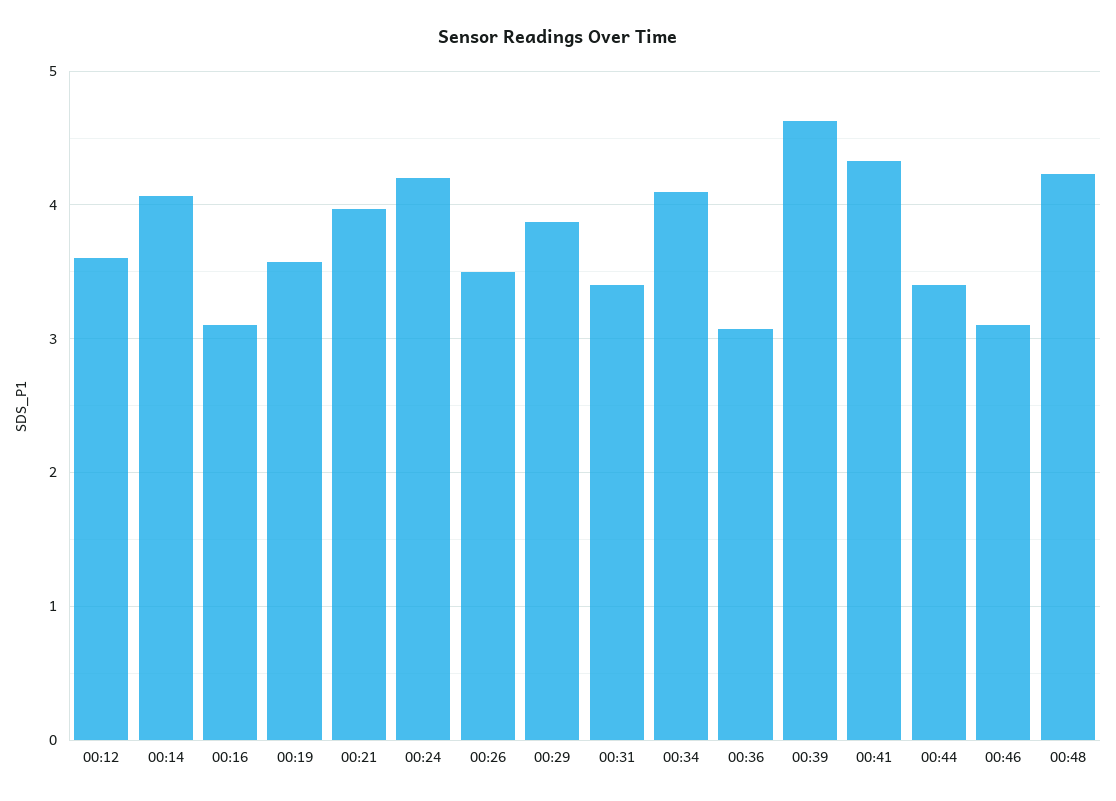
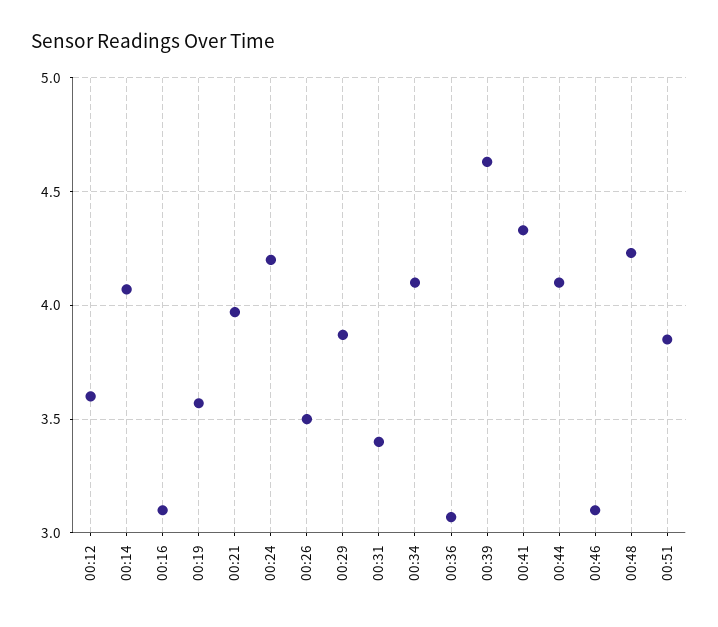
00:44: 3.4 -> 4.1
00:51: none -> 3.85

